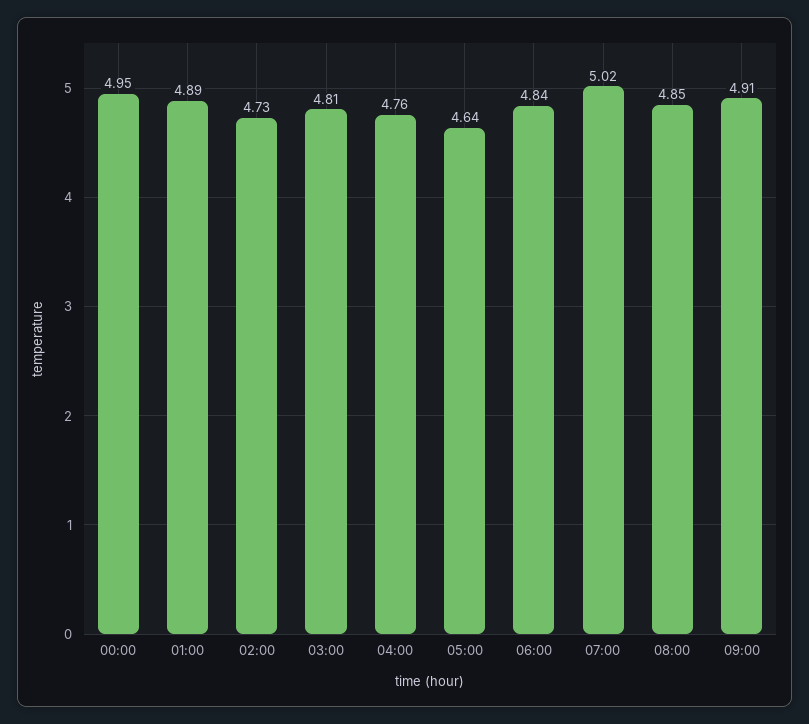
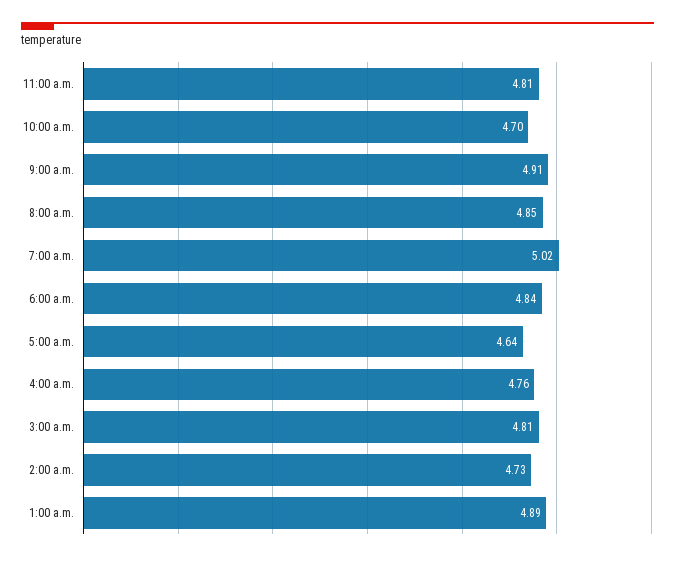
00:00: 4.95 -> none
11:00 a.m.: none -> 4.81
10:00 a.m.: none -> 4.7

